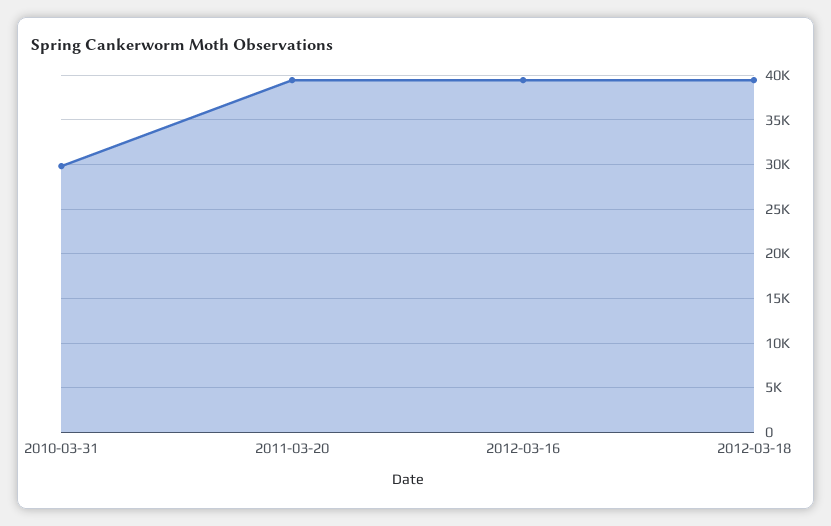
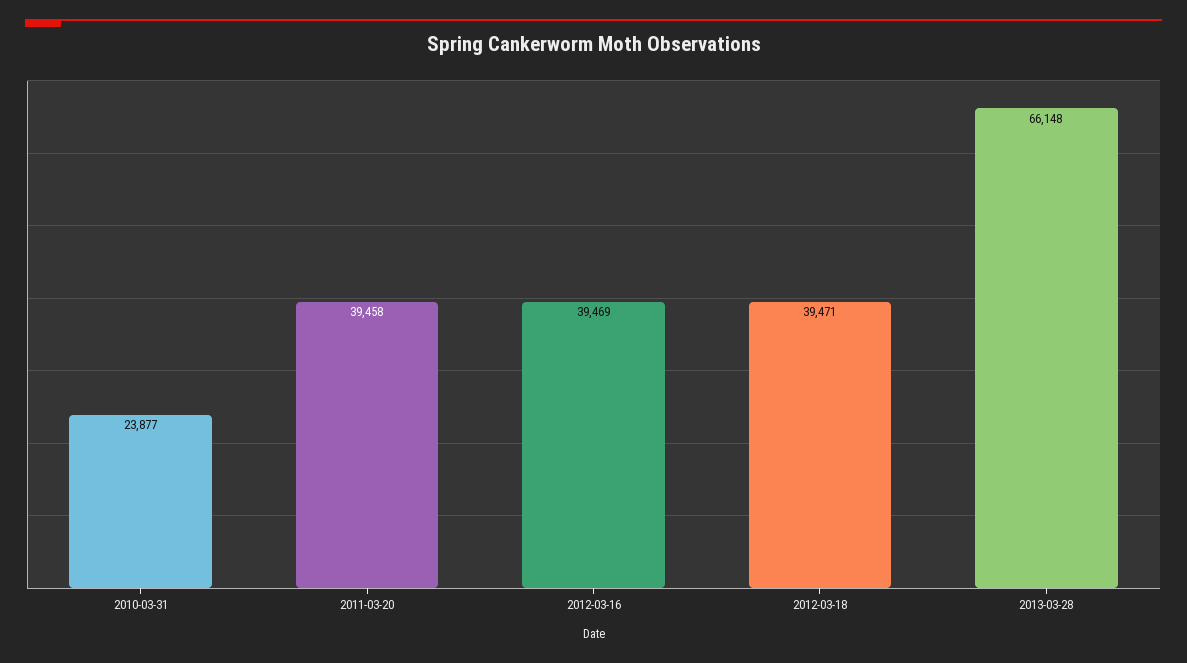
2010-03-31: 30000 -> 23877
2013-03-28: none -> 66148

